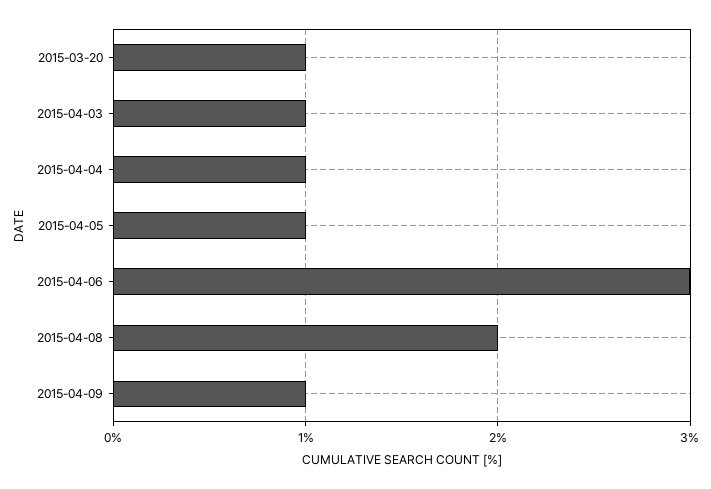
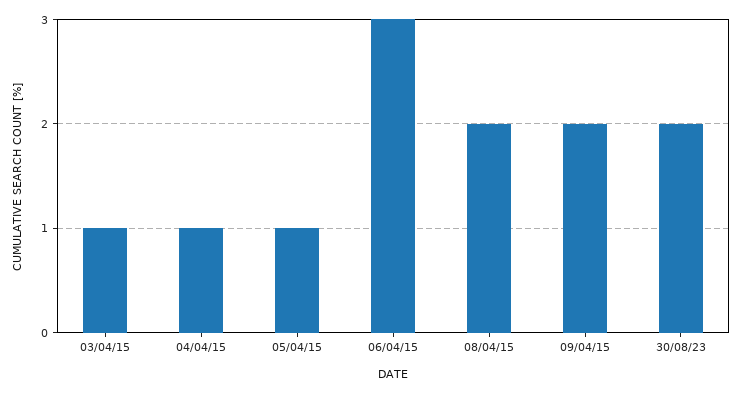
2015-03-20: 1 -> none
2015-04-09: 1 -> 2
30/08/23: none -> 2

